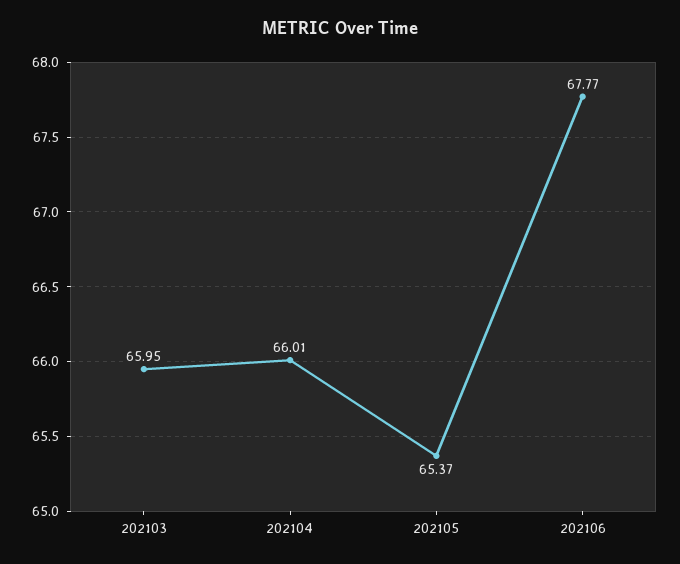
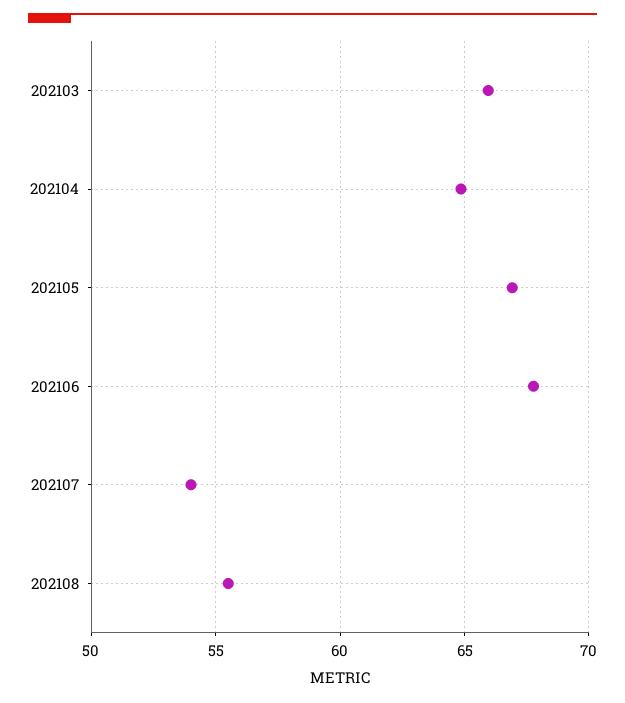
202104: 66.01 -> 65
202105: 65.37 -> 67
202107: none -> 54
202108: none -> 55.5

